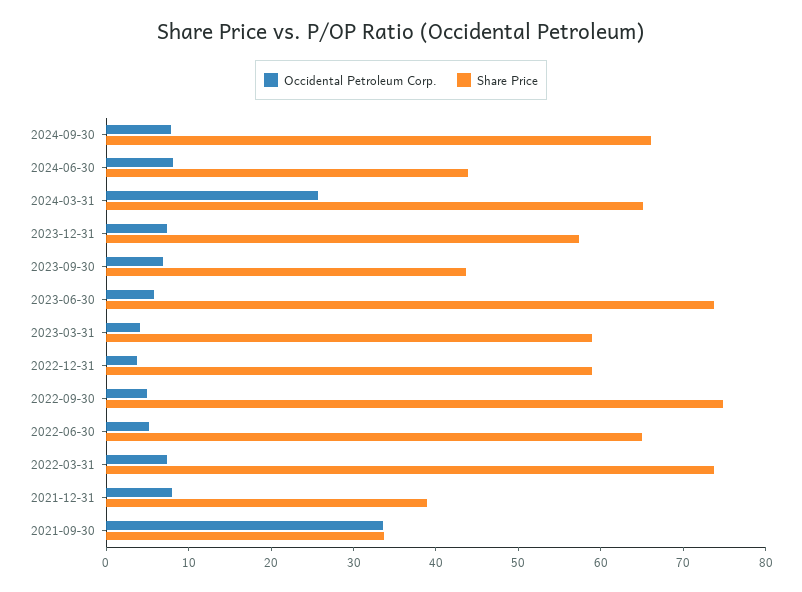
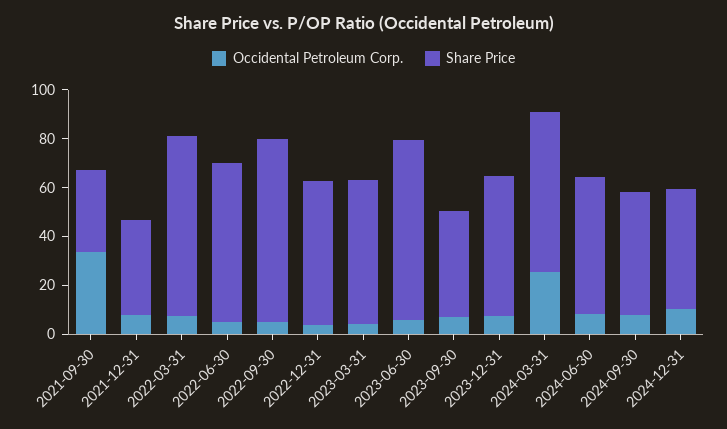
Share Price, 2024-09-30: 66 -> 50
Share Price, 2024-06-30: 44 -> 55
Occidental Petroleum Corp., 2024-12-31: none -> 10
Share Price, 2024-12-31: none -> 50

